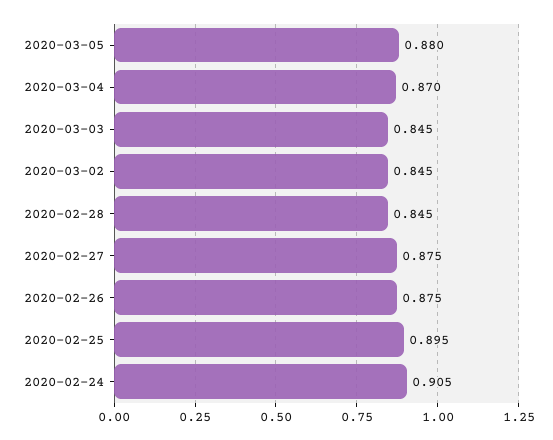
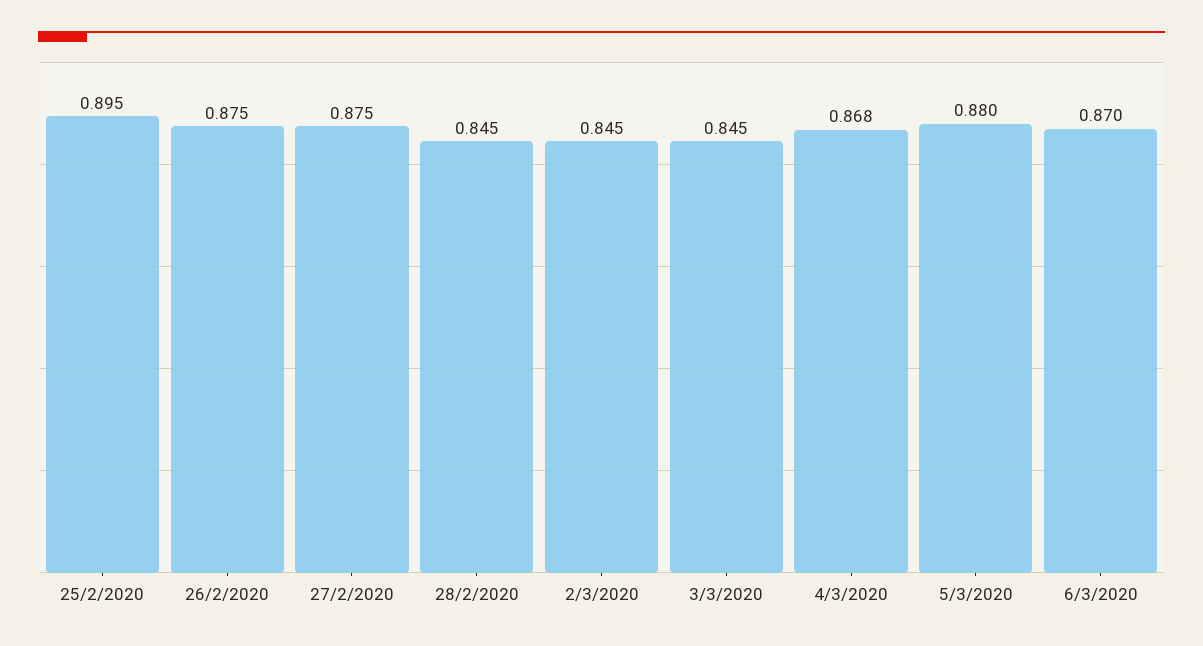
2020-03-04: 0.87 -> 0.868
2020-02-24: 0.905 -> none
6/3/2020: none -> 0.87

